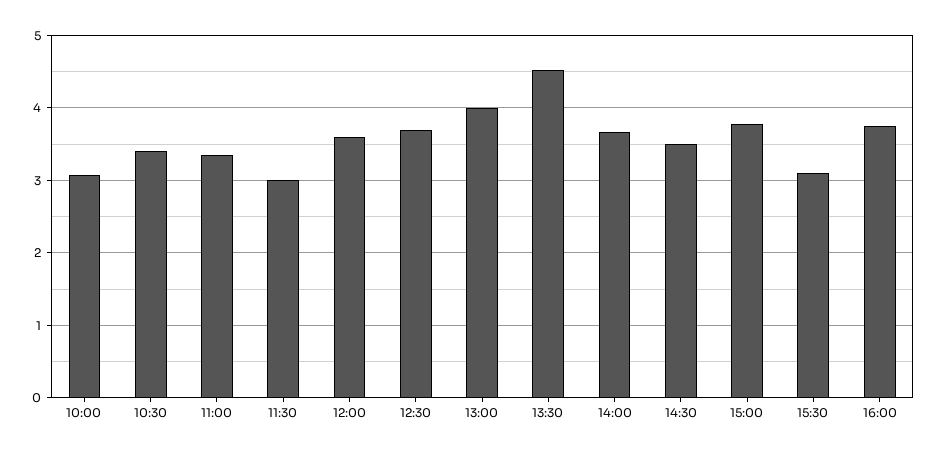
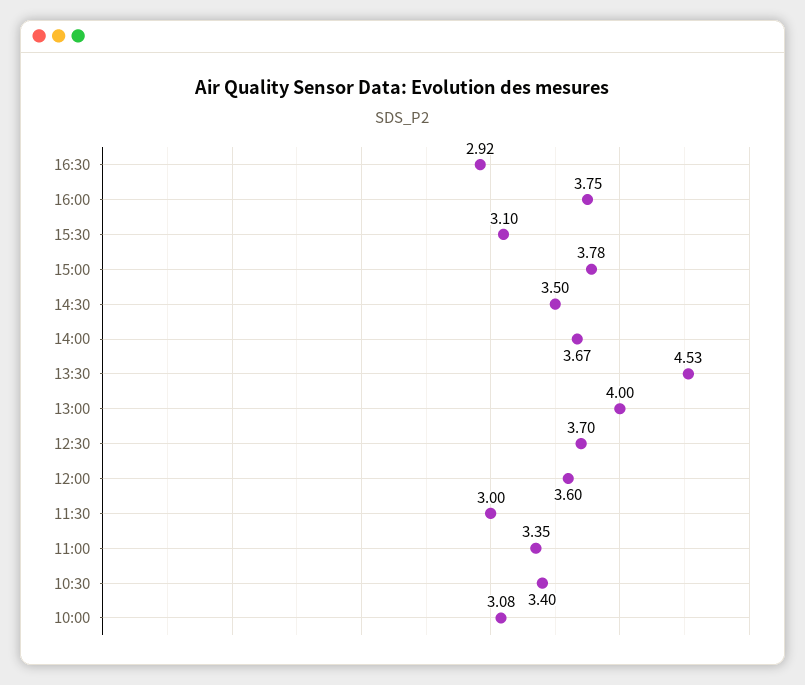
16:30: none -> 2.92

